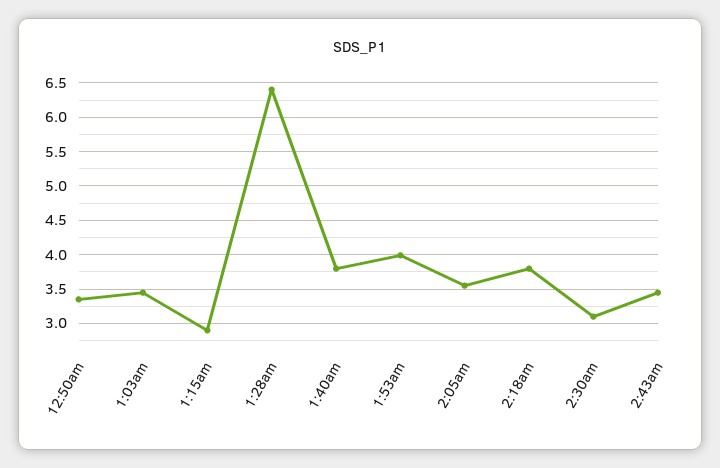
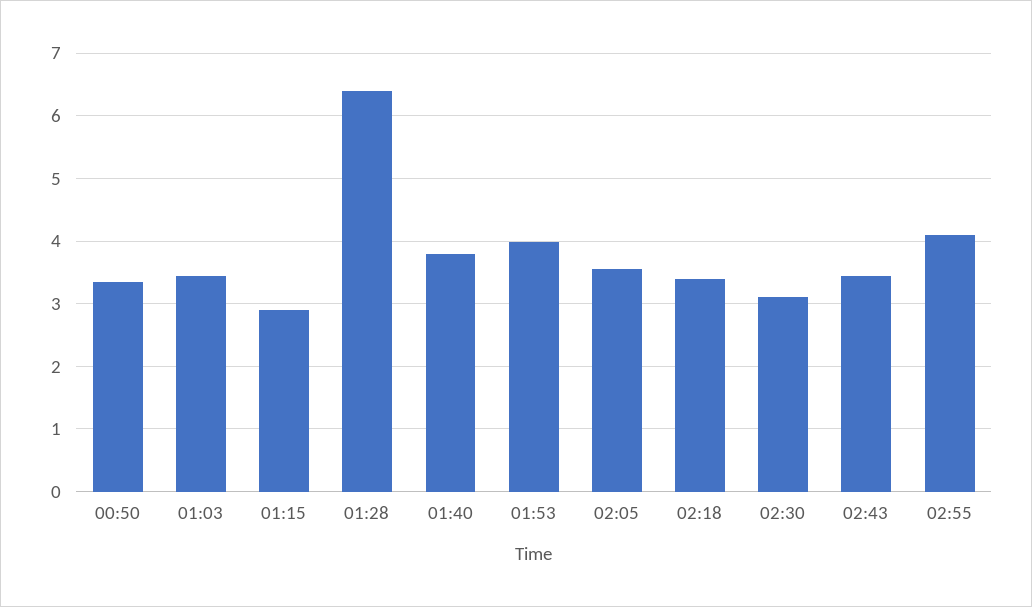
2:18am: 3.8 -> 3.4
02:55: none -> 4.1

